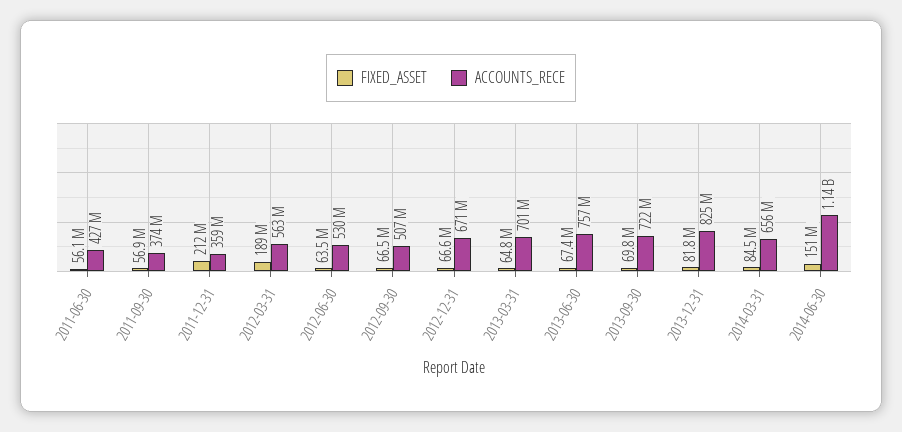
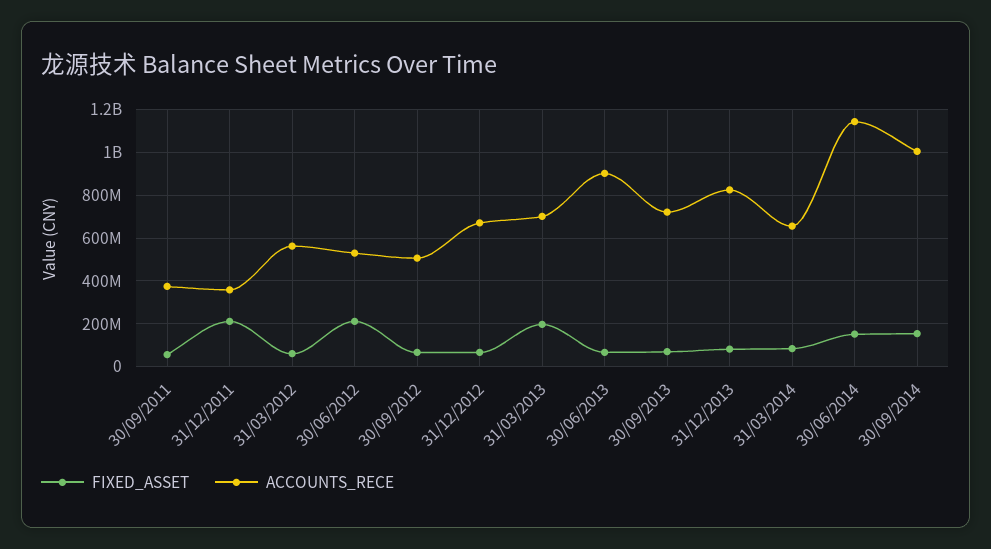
FIXED_ASSET, 2011-06-30: 56100000 -> none
ACCOUNTS_RECE, 2011-06-30: 427000000 -> none
FIXED_ASSET, 2012-03-31: 189000000 -> 50000000
FIXED_ASSET, 2012-06-30: 63500000 -> 200000000
FIXED_ASSET, 2013-03-31: 64800000 -> 200000000
ACCOUNTS_RECE, 2013-06-30: 757000000 -> 900000000
FIXED_ASSET, 30/09/2014: none -> 150000000
ACCOUNTS_RECE, 30/09/2014: none -> 1000000000

